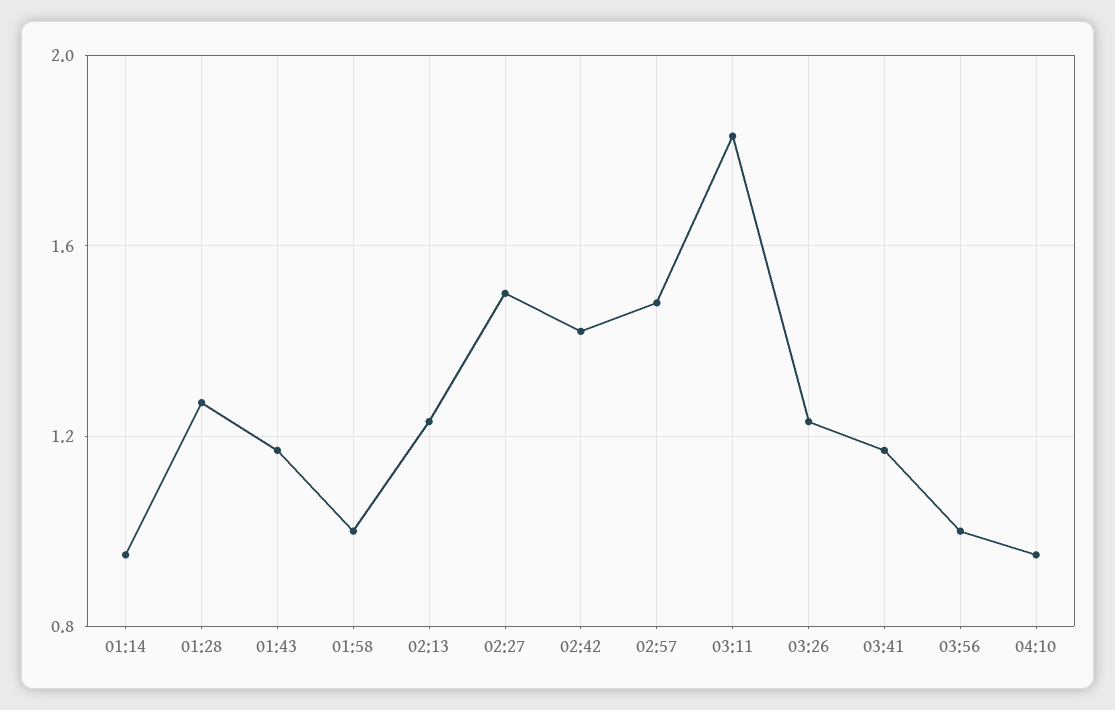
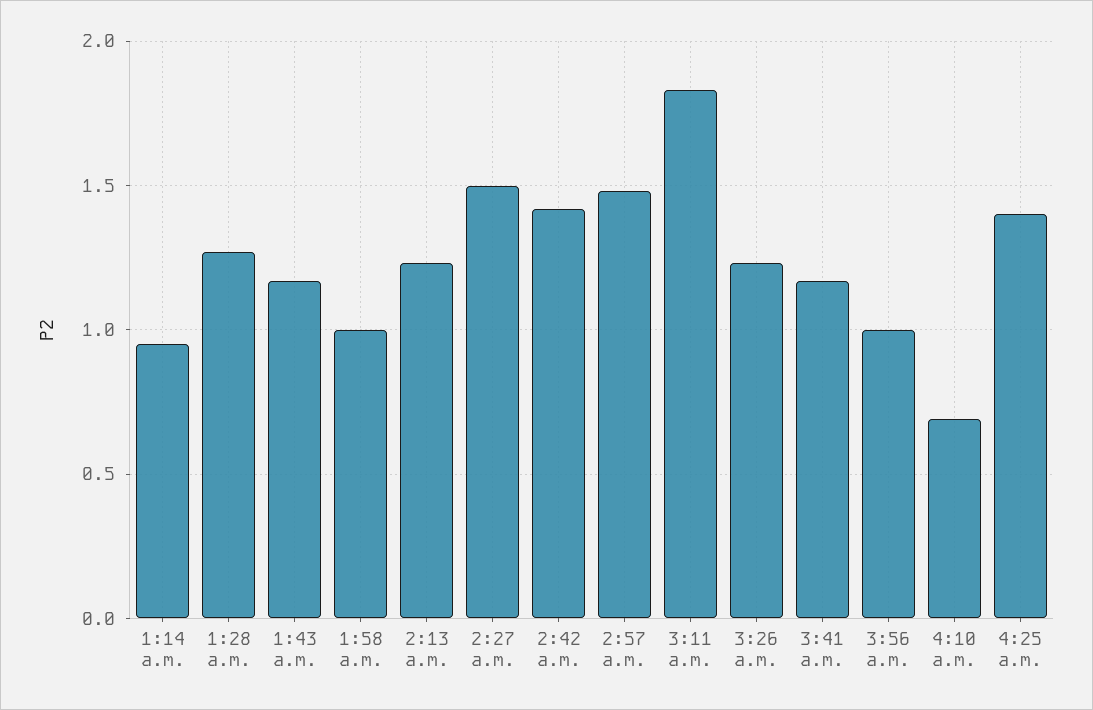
04:10: 0.95 -> 0.7
4:25 a.m.: none -> 1.4

